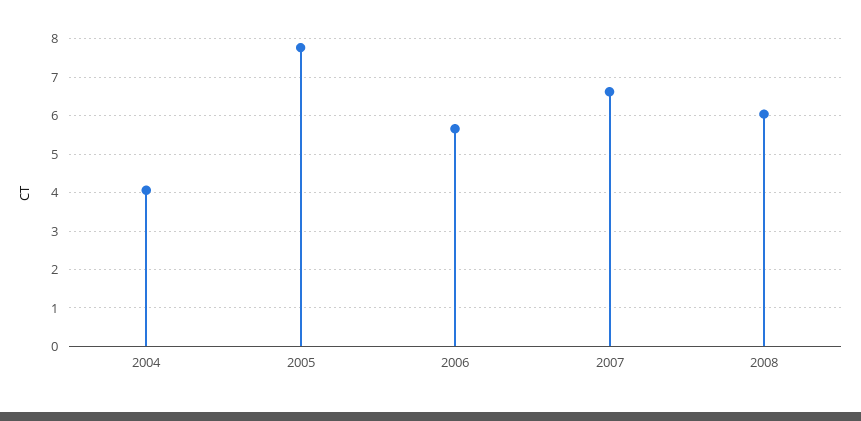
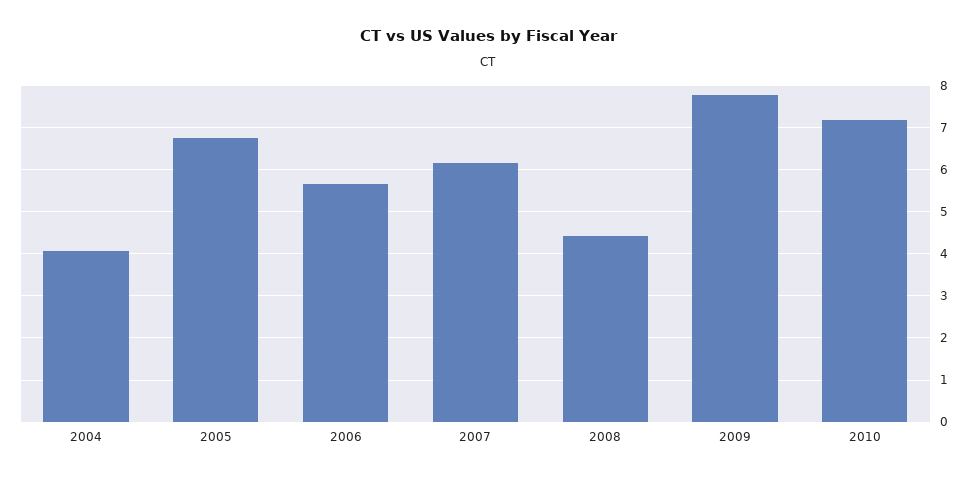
2005: 7.8 -> 6.8
2007: 6.6 -> 6.2
2008: 6 -> 4.4
2009: none -> 7.8
2010: none -> 7.2

